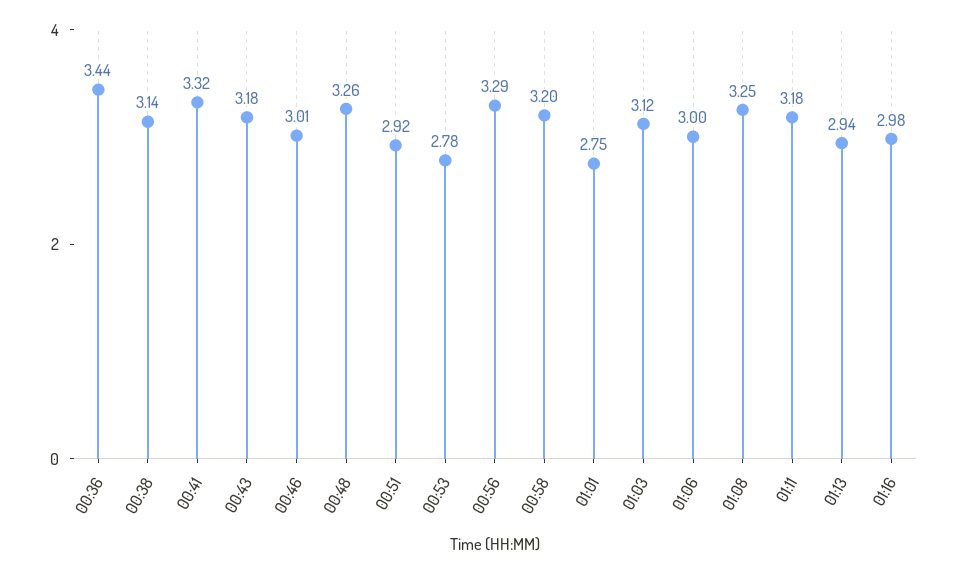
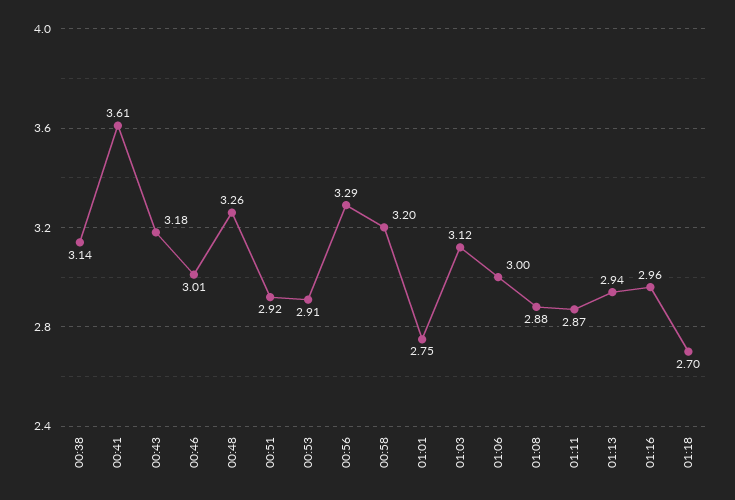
00:36: 3.44 -> none
00:41: 3.32 -> 3.61
00:53: 2.78 -> 2.91
01:08: 3.25 -> 2.88
01:11: 3.18 -> 2.87
01:16: 2.98 -> 2.96
01:18: none -> 2.7

